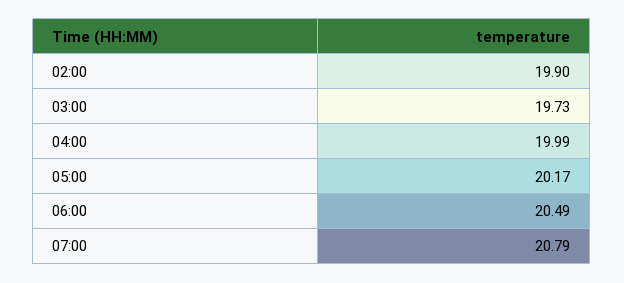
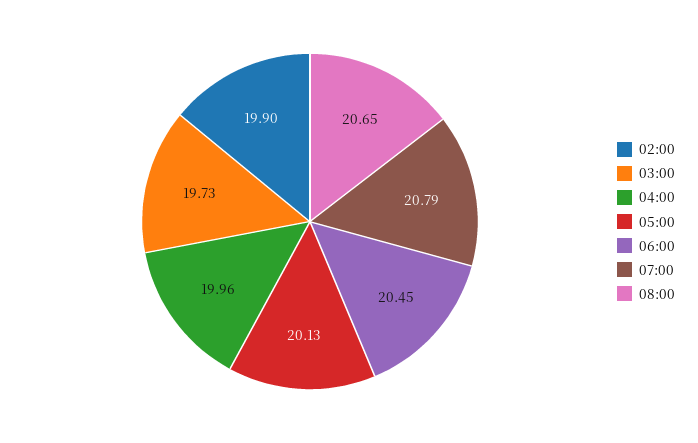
04:00: 19.99 -> 19.96
05:00: 20.17 -> 20.13
06:00: 20.49 -> 20.45
08:00: none -> 20.65

